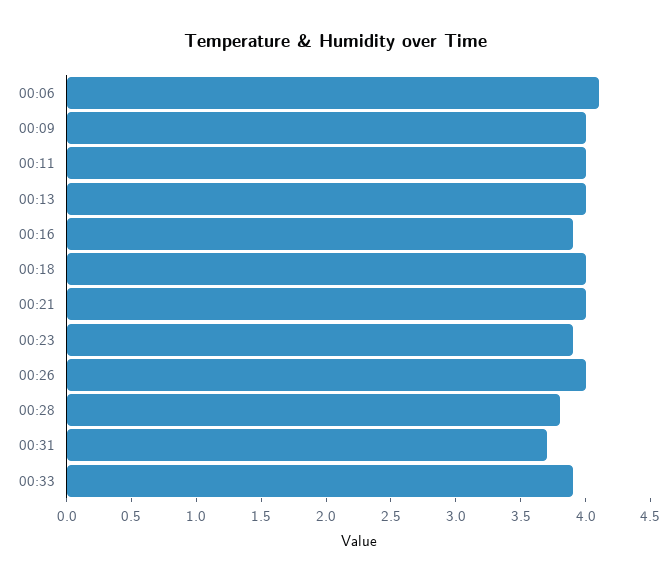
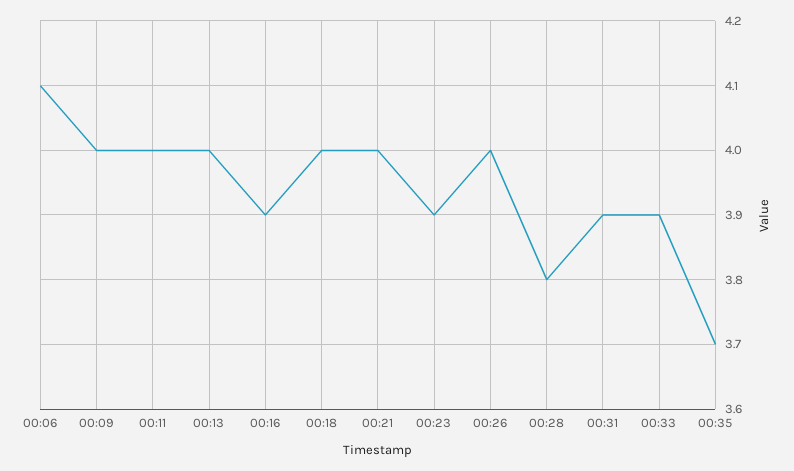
00:31: 3.7 -> 3.9
00:35: none -> 3.7

